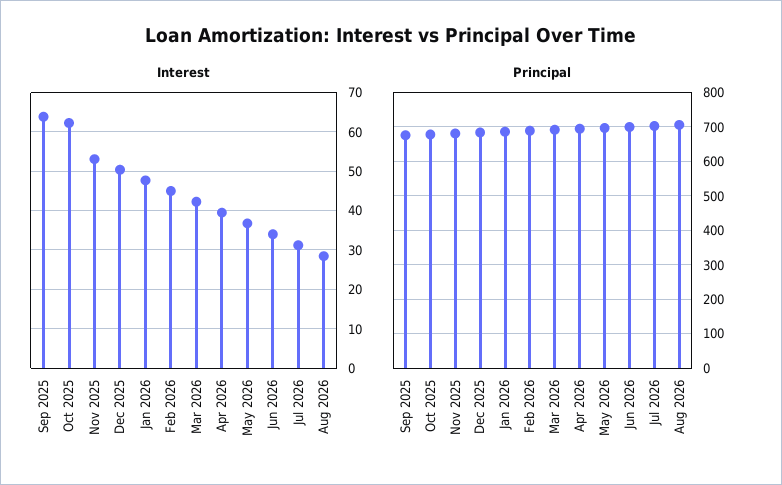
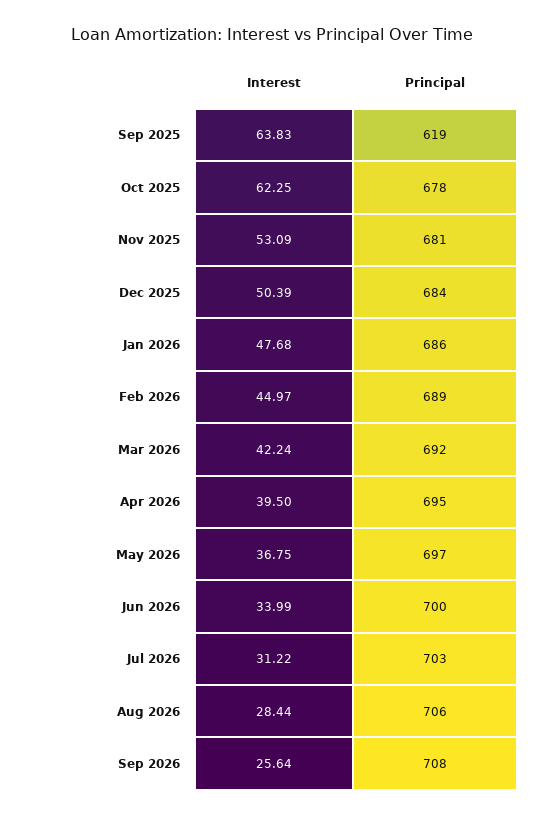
Principal, Sep 2025: 680 -> 619
Interest, Sep 2026: none -> 25.64
Principal, Sep 2026: none -> 708

